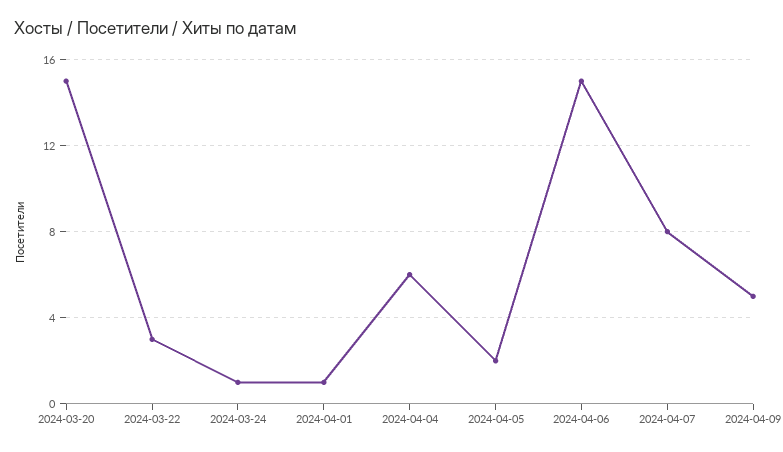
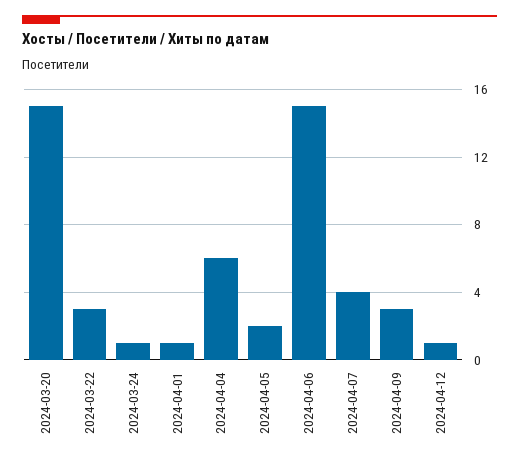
2024-04-07: 8 -> 4
2024-04-09: 5 -> 3
2024-04-12: none -> 1

